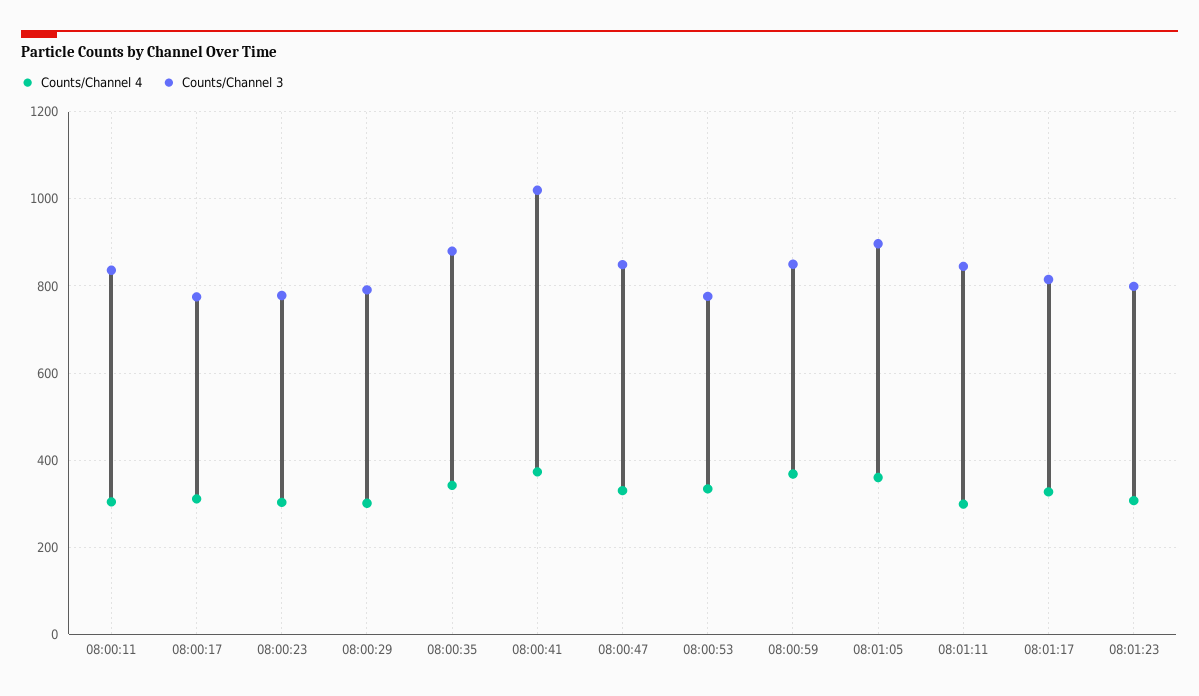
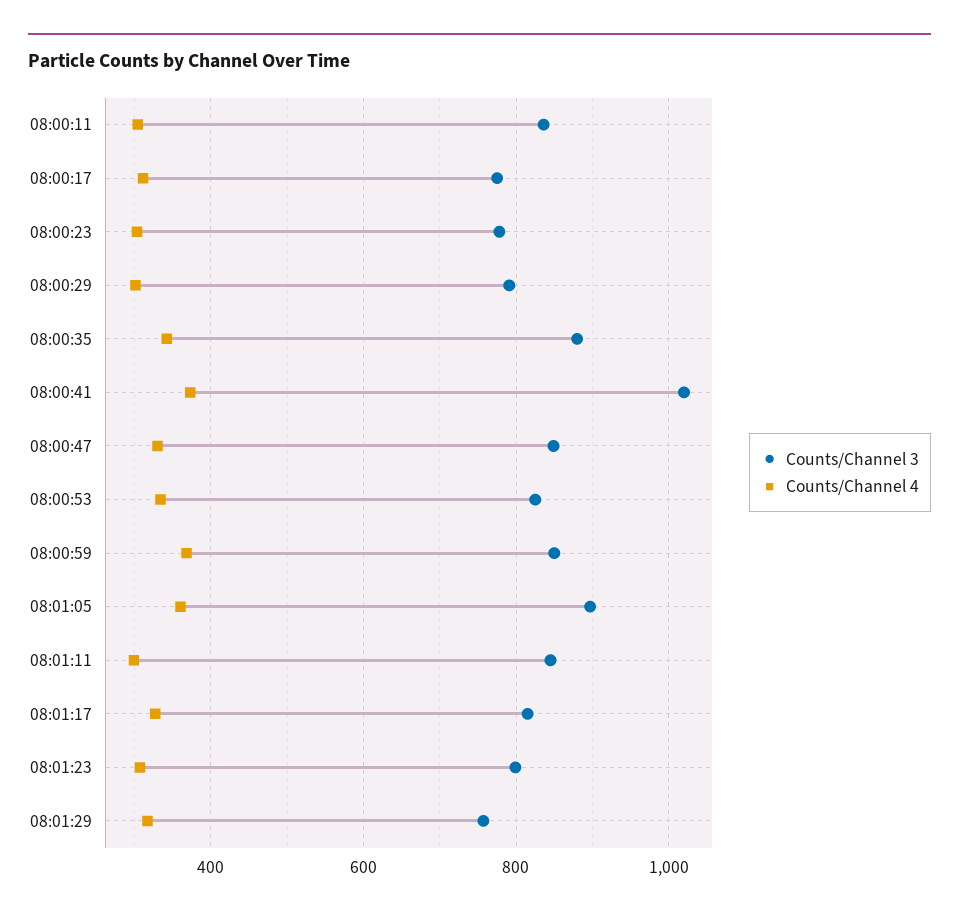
Counts/Channel 3, 08:00:53: 780 -> 820
Counts/Channel 3, 08:01:29: none -> 760
Counts/Channel 4, 08:01:29: none -> 320

